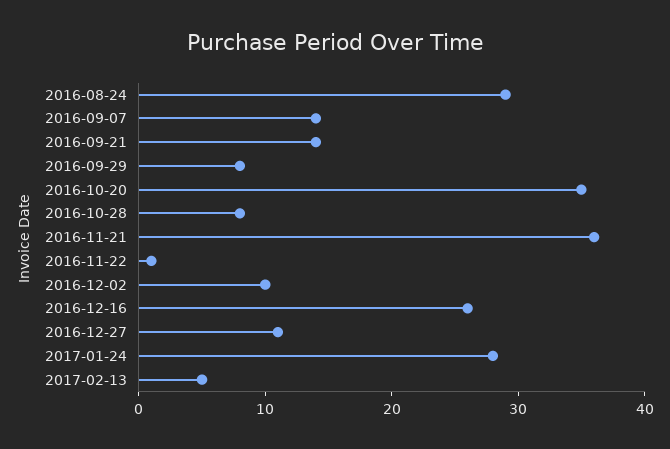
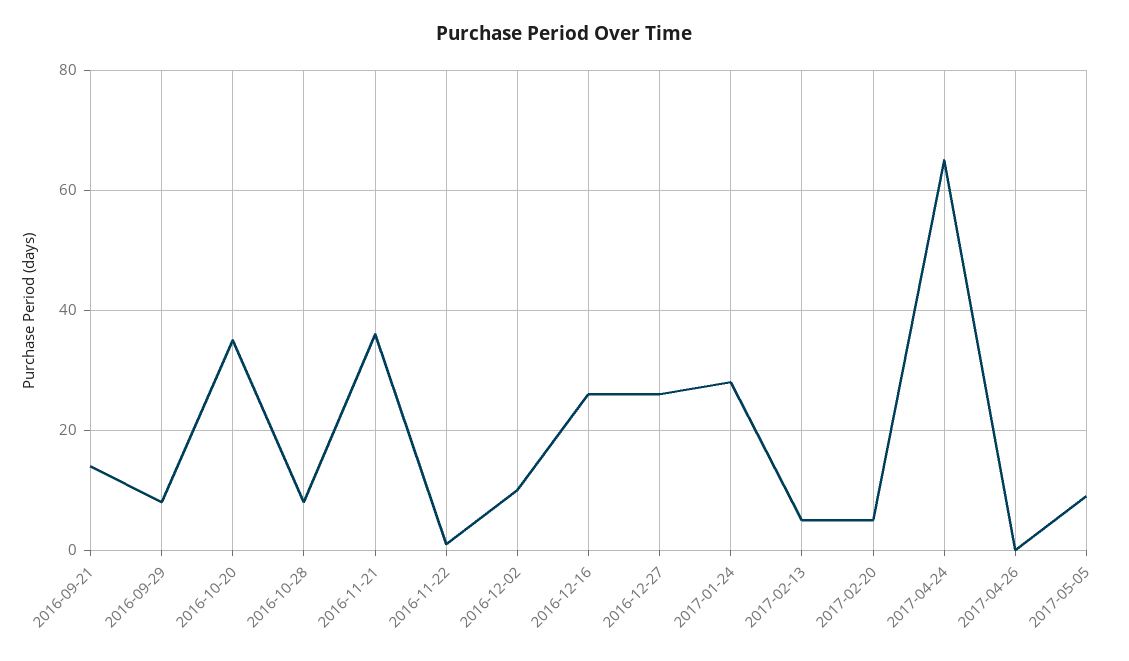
2016-08-24: 29 -> none
2016-09-07: 14 -> none
2016-12-27: 11 -> 25
2017-02-20: none -> 5
2017-04-24: none -> 65
2017-04-26: none -> 0
2017-05-05: none -> 10

